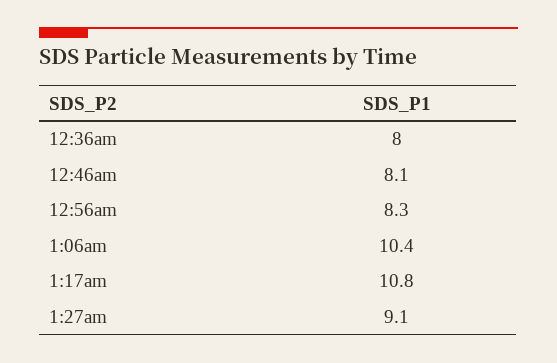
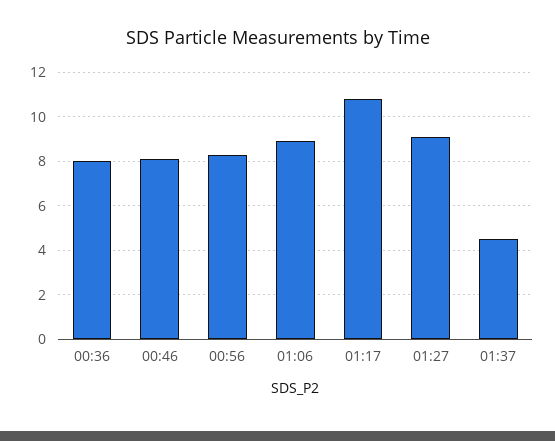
1:06am: 10.4 -> 9
01:37: none -> 4.5

